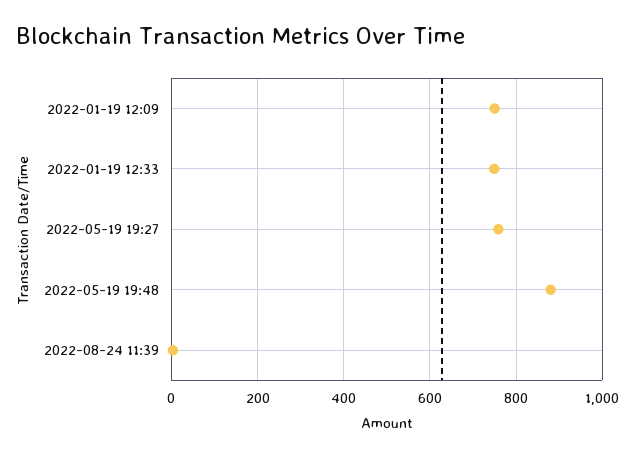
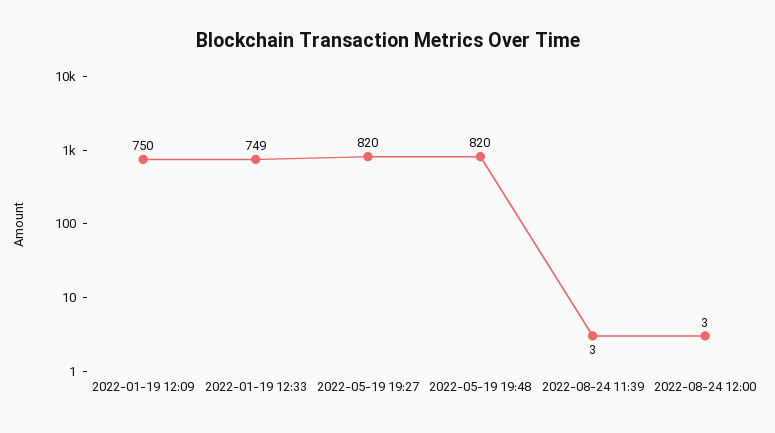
2022-05-19 19:27: 760 -> 820
2022-05-19 19:48: 880 -> 820
2022-08-24 12:00: none -> 3

